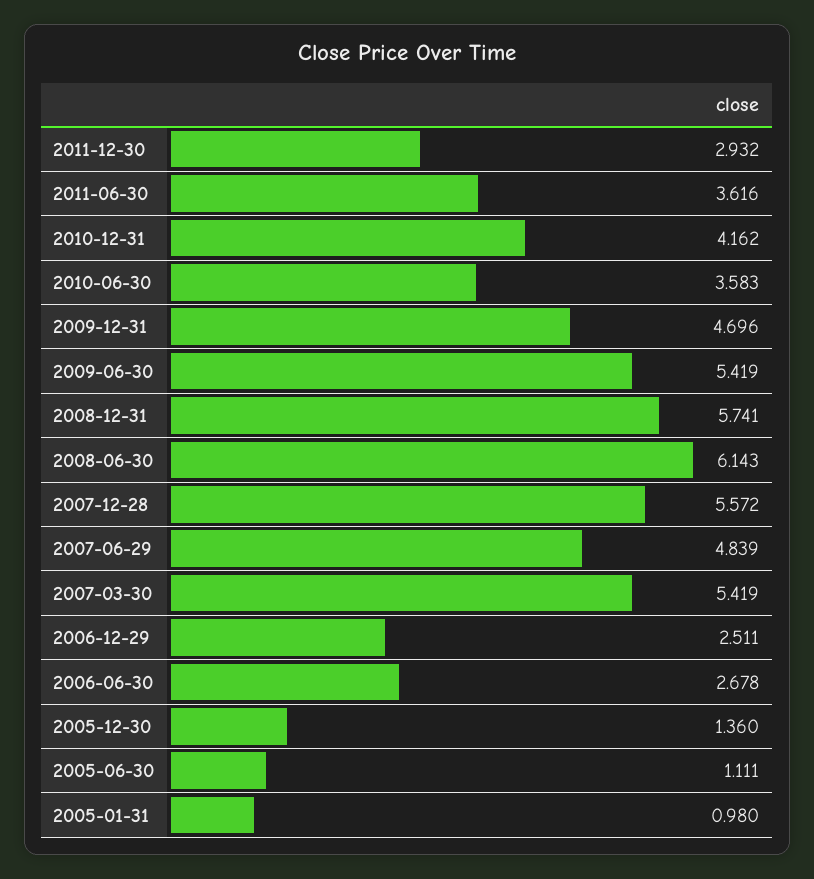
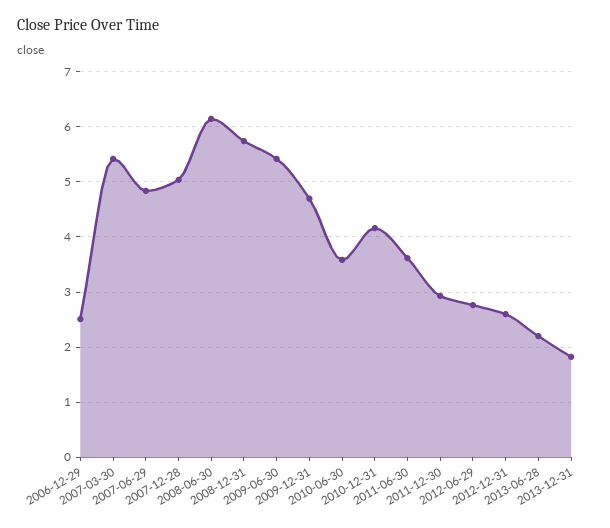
2007-12-28: 5.572 -> 5
2006-06-30: 2.678 -> none
2005-12-30: 1.36 -> none
2005-06-30: 1.111 -> none
2005-01-31: 0.98 -> none
2012-06-29: none -> 2.8
2012-12-31: none -> 2.6
2013-06-28: none -> 2.2
2013-12-31: none -> 1.8

